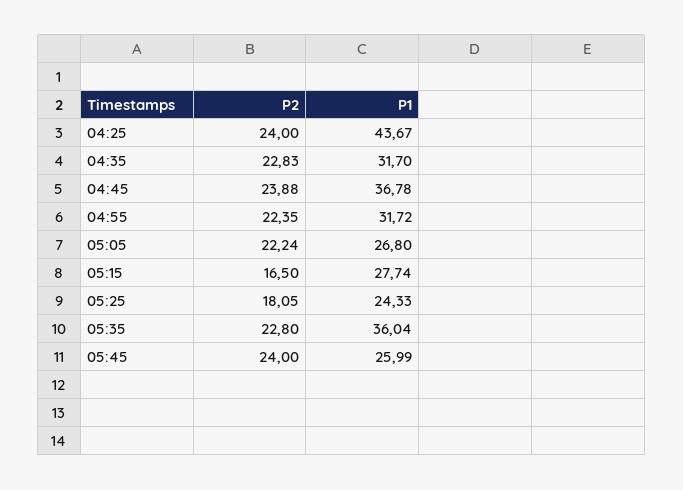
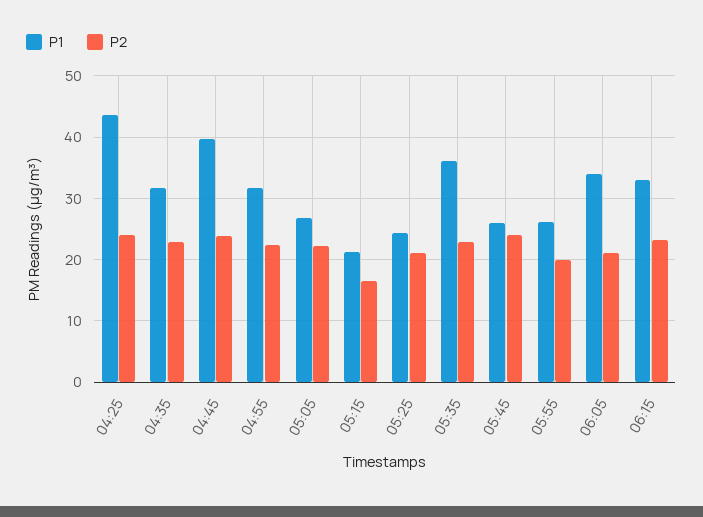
P1, 04:45: 36.78 -> 40
P1, 05:15: 27.74 -> 21
P2, 05:25: 18.05 -> 21
P1, 05:55: none -> 26
P2, 05:55: none -> 20
P1, 06:05: none -> 34
P2, 06:05: none -> 21
P1, 06:15: none -> 33
P2, 06:15: none -> 23

